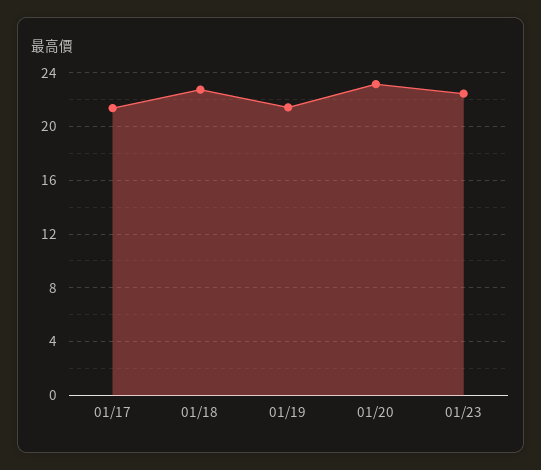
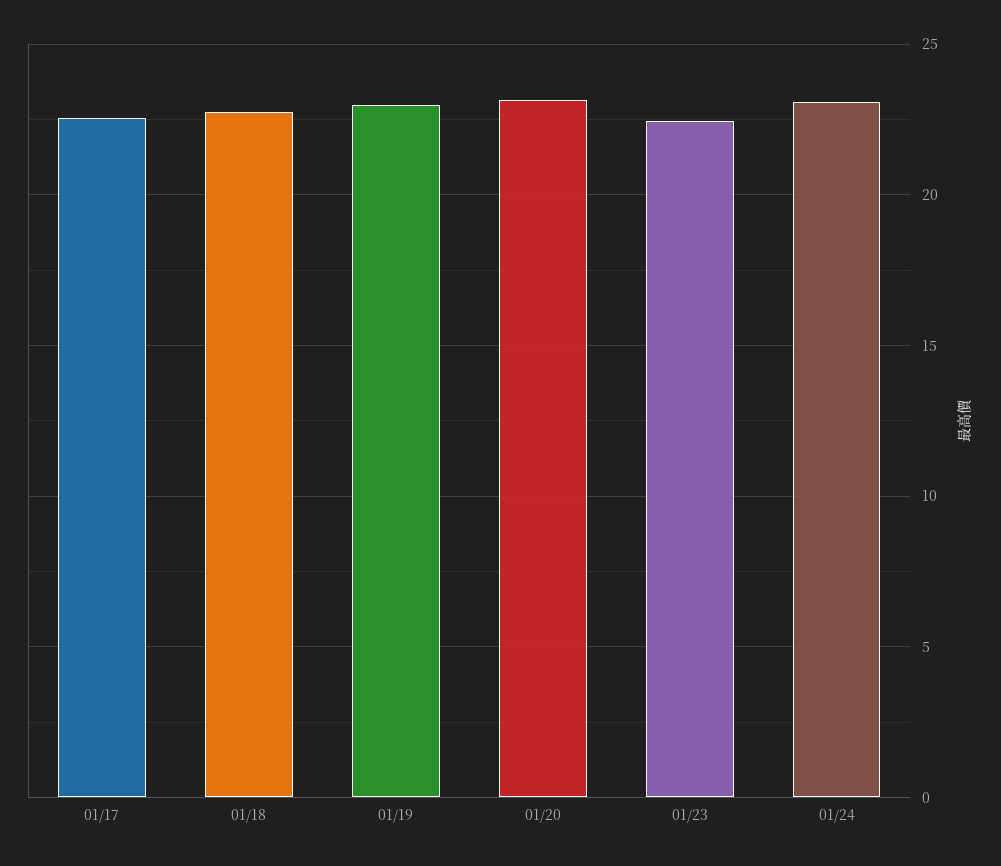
01/17: 21.5 -> 22.5
01/19: 21.5 -> 23
01/24: none -> 23

